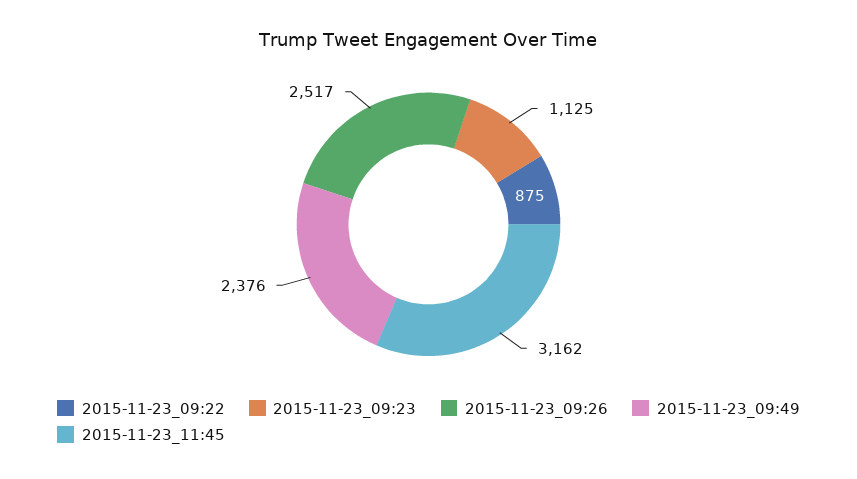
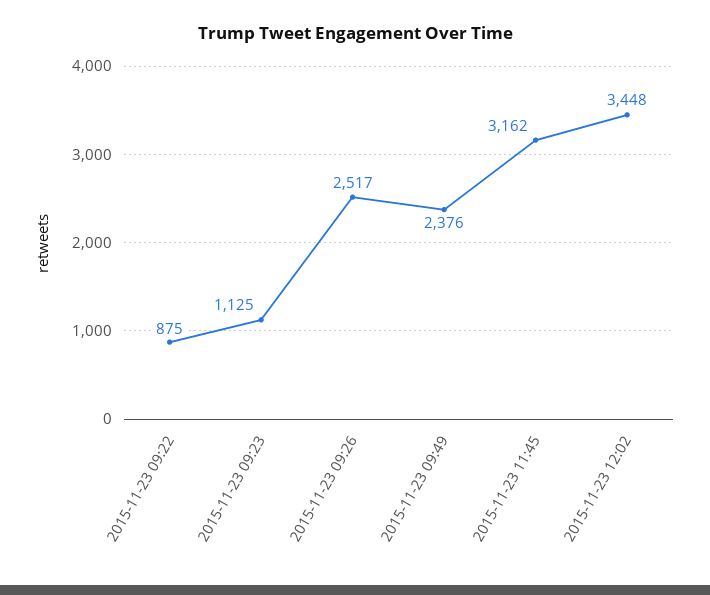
2015-11-23 12:02: none -> 3448

